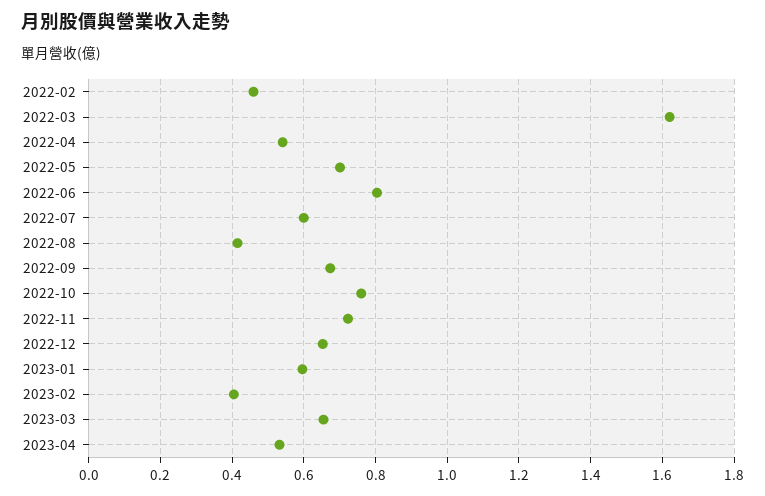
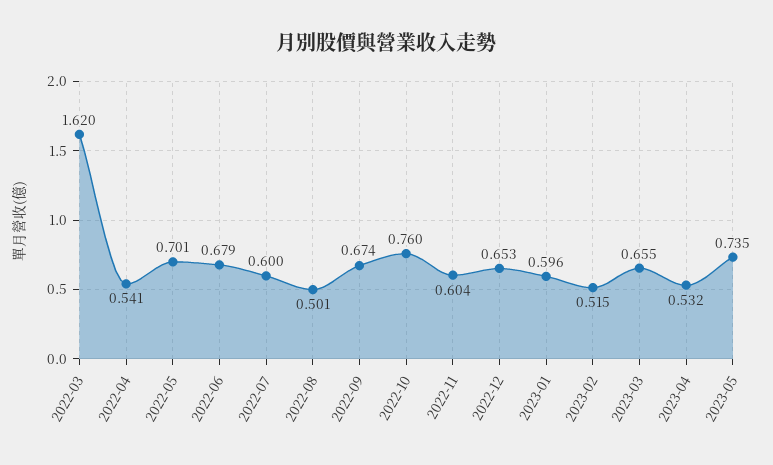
2022-02: 0.46 -> none
2022-06: 0.8 -> 0.679
2022-08: 0.42 -> 0.501
2022-11: 0.72 -> 0.604
2023-02: 0.4 -> 0.515
2023-05: none -> 0.735

